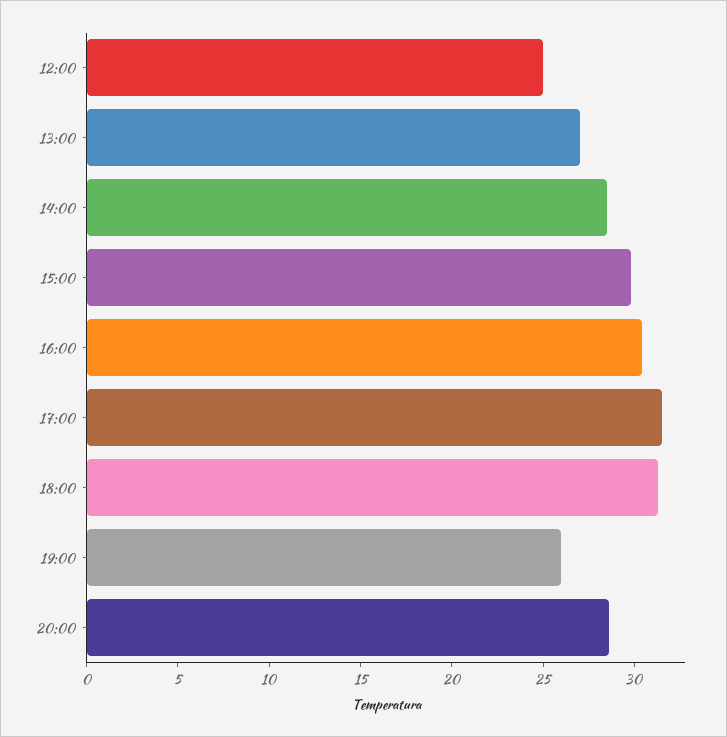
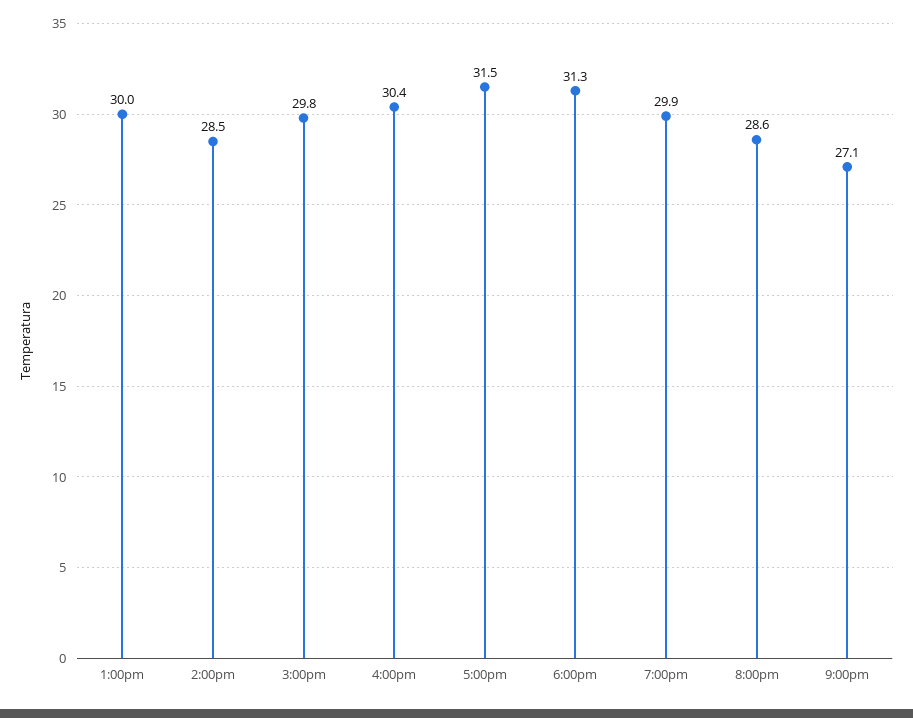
12:00: 25 -> none
13:00: 27 -> 30
19:00: 26 -> 29.9
9:00pm: none -> 27.1

